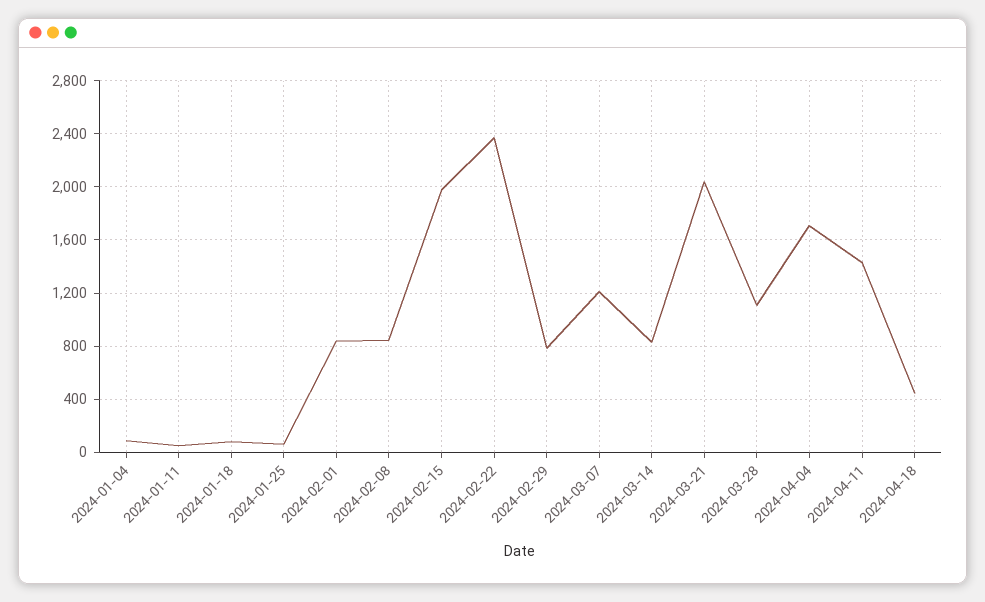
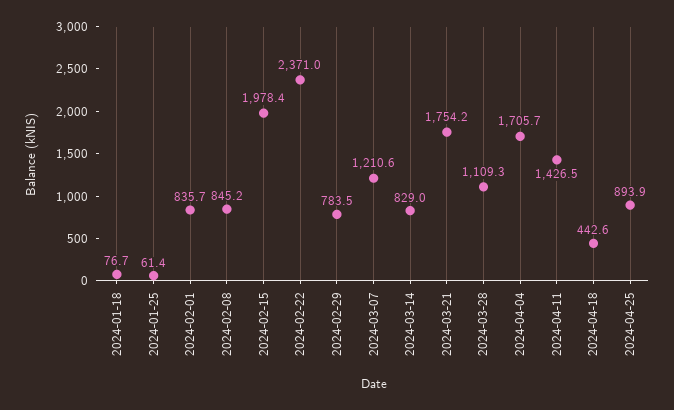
2024-01-04: 100 -> none
2024-01-11: 50 -> none
2024-03-21: 2050 -> 1754.2
2024-04-25: none -> 893.9

